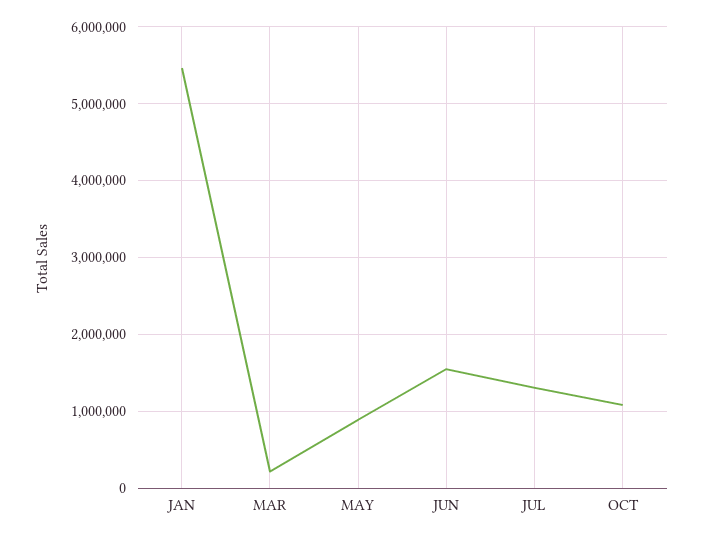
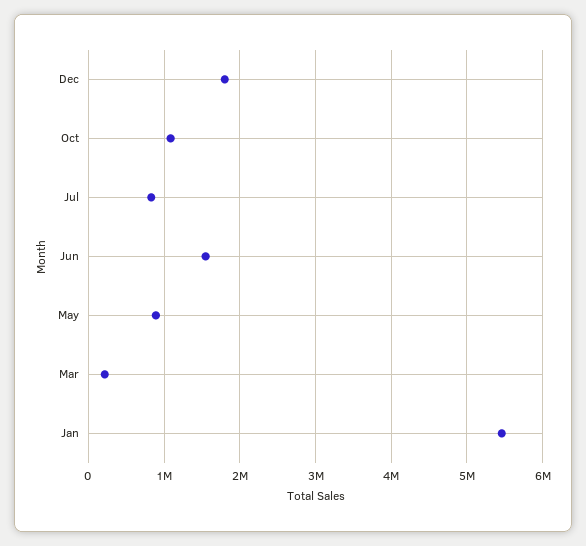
JUL: 1300000 -> 800000
Dec: none -> 1800000

